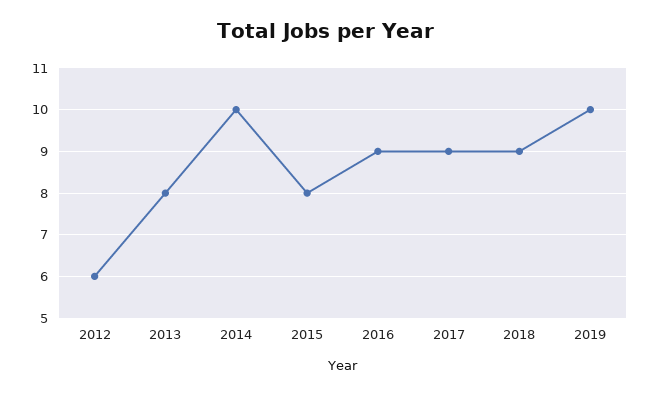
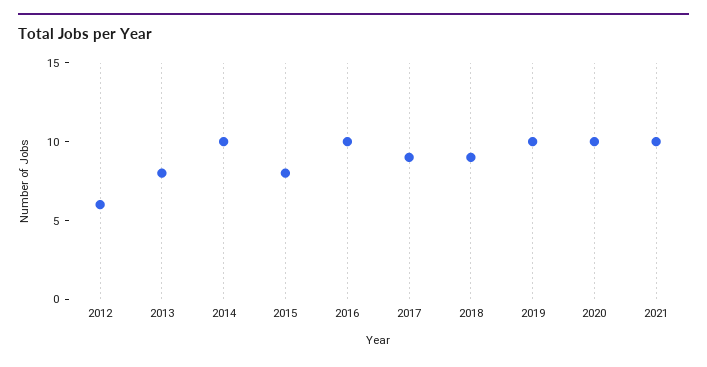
2016: 9 -> 10
2020: none -> 10
2021: none -> 10

